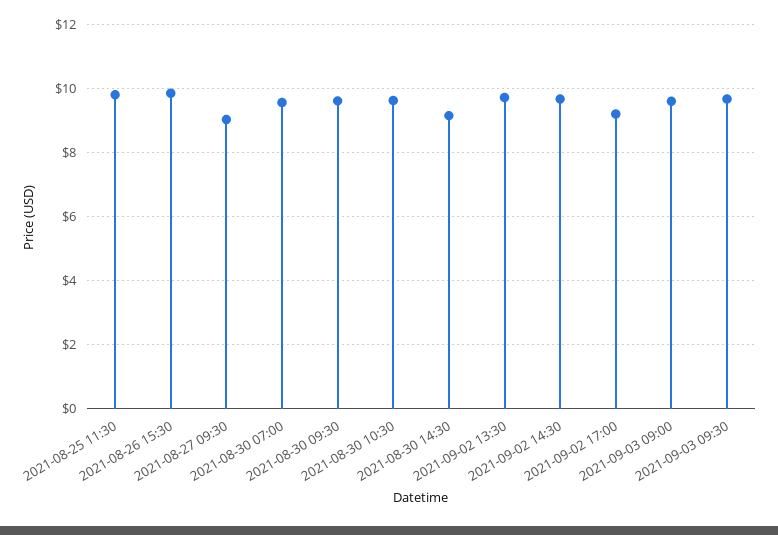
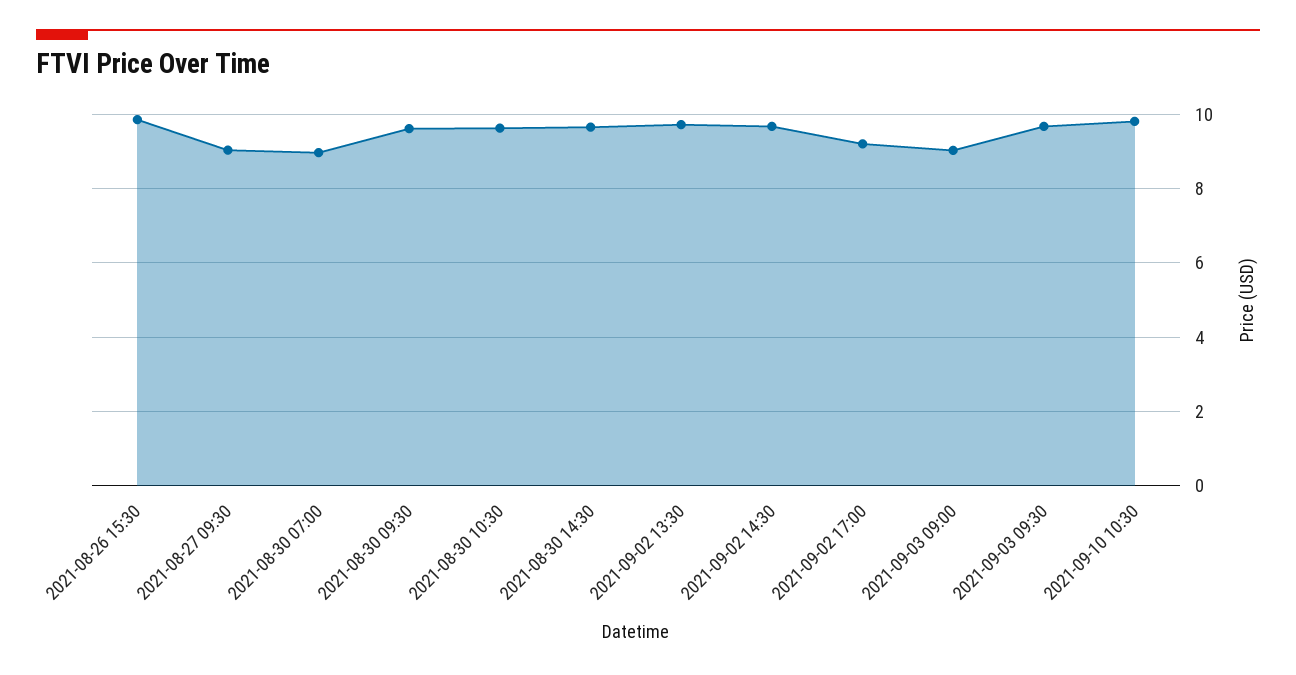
2021-08-25 11:30: 9.8 -> none
2021-08-30 07:00: 9.6 -> 9
2021-08-30 14:30: 9.2 -> 9.6
2021-09-03 09:00: 9.6 -> 9
2021-09-10 10:30: none -> 9.8

